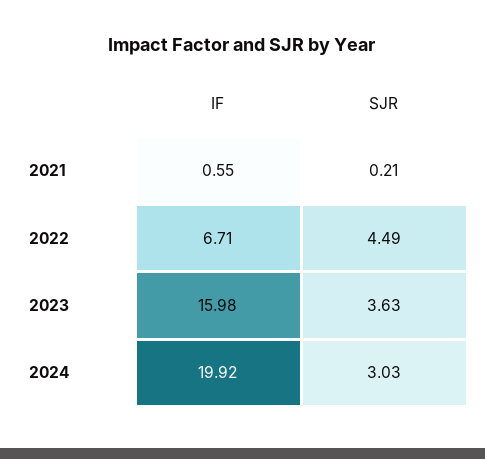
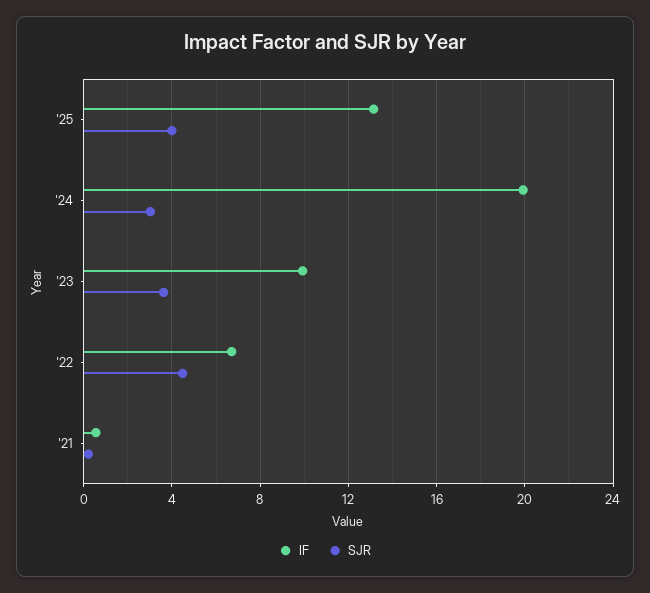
IF, 2023: 15.98 -> 10
IF, '25: none -> 13
SJR, '25: none -> 4

